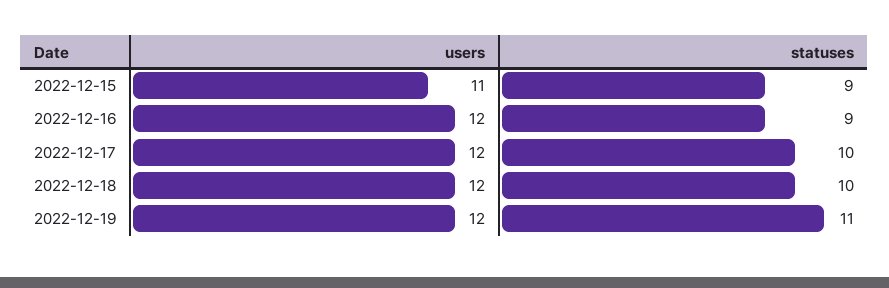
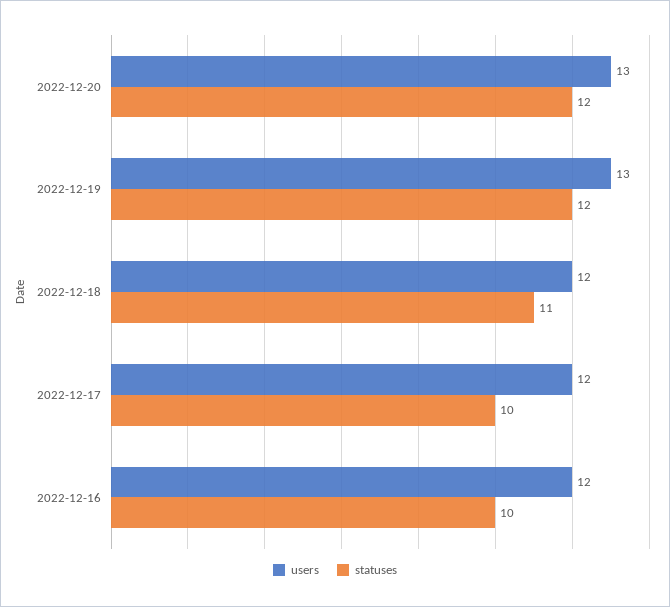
users, 2022-12-15: 11 -> none
statuses, 2022-12-15: 9 -> none
statuses, 2022-12-16: 9 -> 10
statuses, 2022-12-18: 10 -> 11
users, 2022-12-19: 12 -> 13
statuses, 2022-12-19: 11 -> 12
users, 2022-12-20: none -> 13
statuses, 2022-12-20: none -> 12

